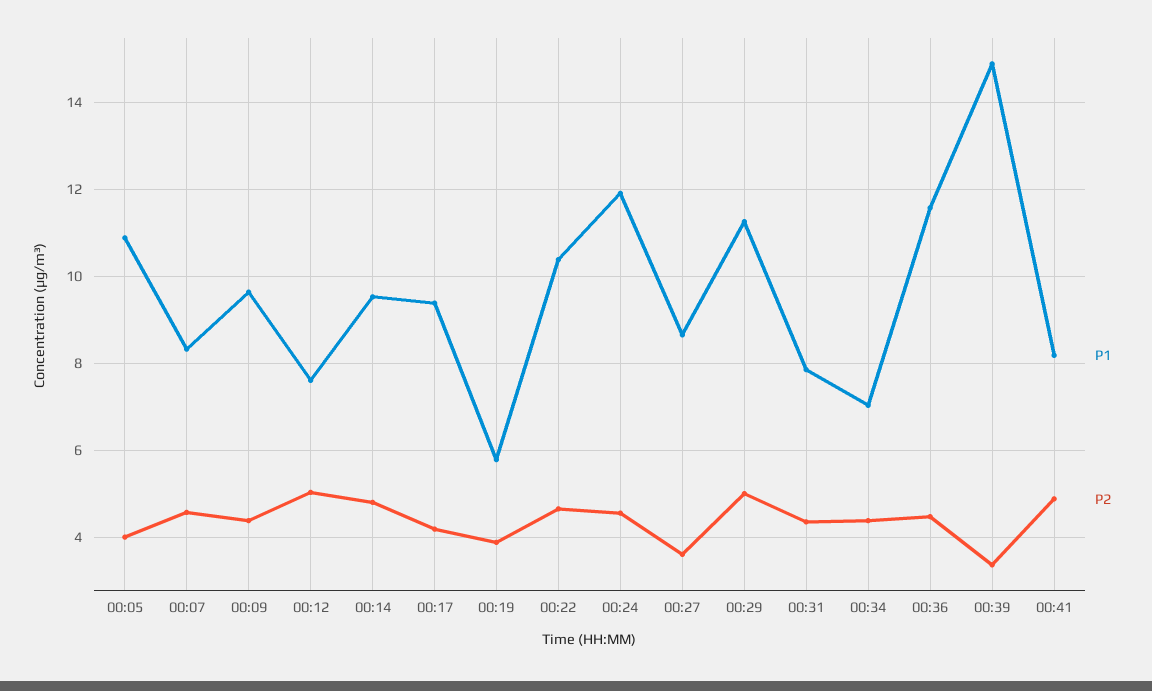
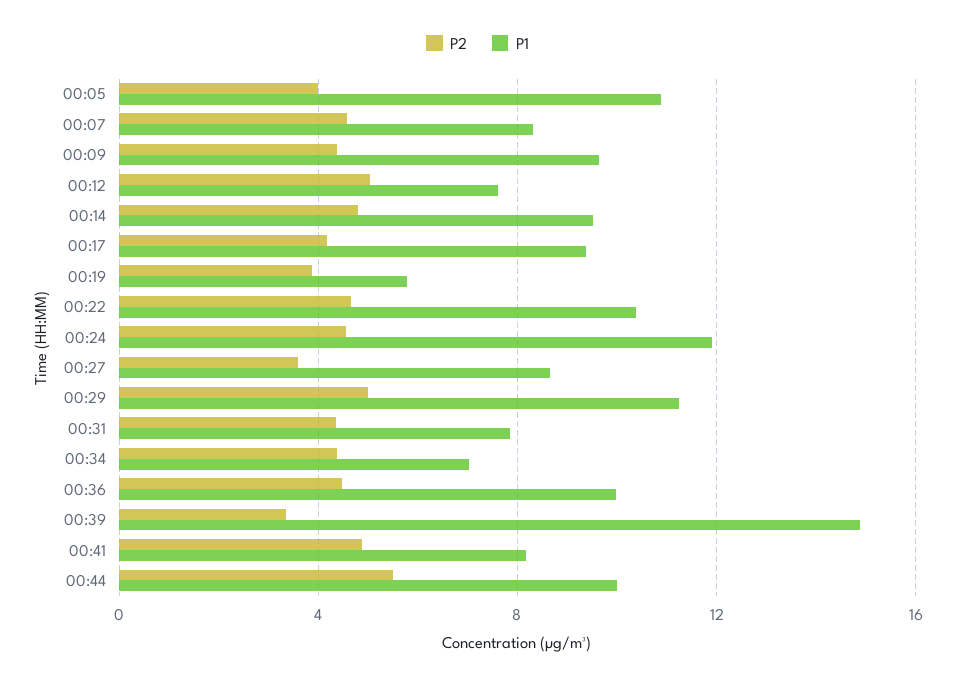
P1, 00:36: 11.6 -> 10
P2, 00:44: none -> 5.5
P1, 00:44: none -> 10

